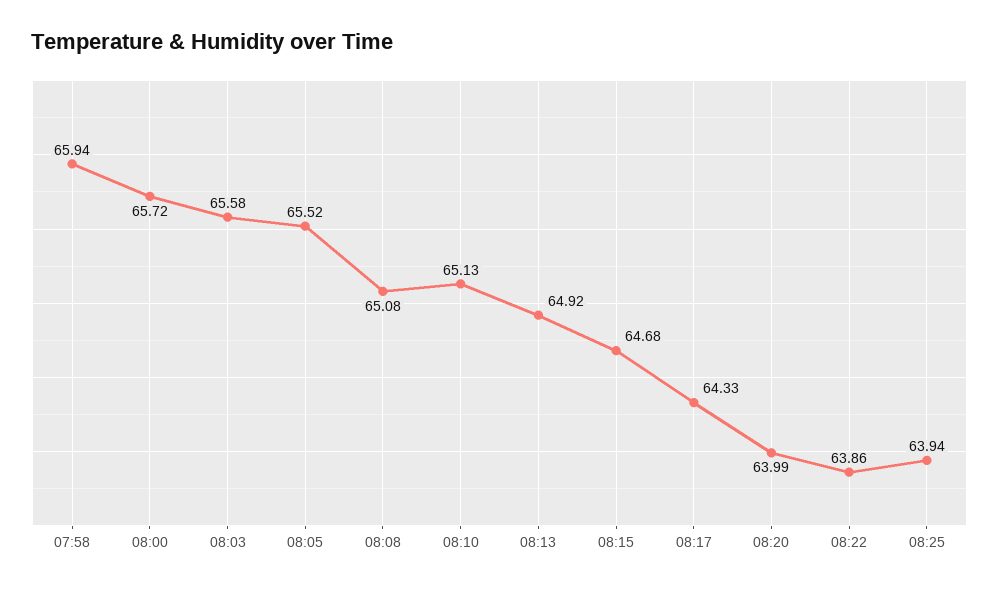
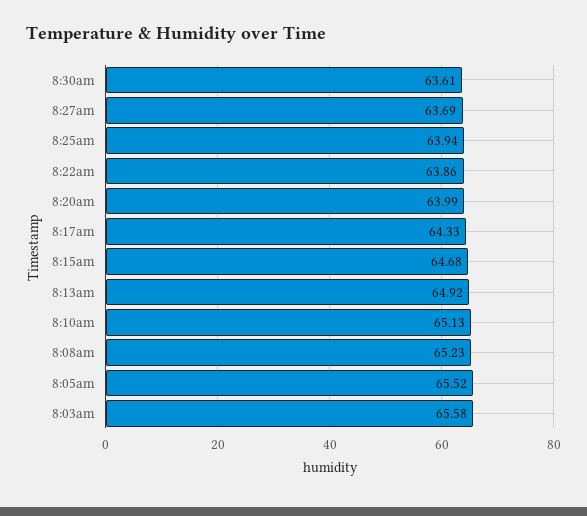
07:58: 65.94 -> none
08:00: 65.72 -> none
08:08: 65.08 -> 65.23
8:30am: none -> 63.61
8:27am: none -> 63.69

